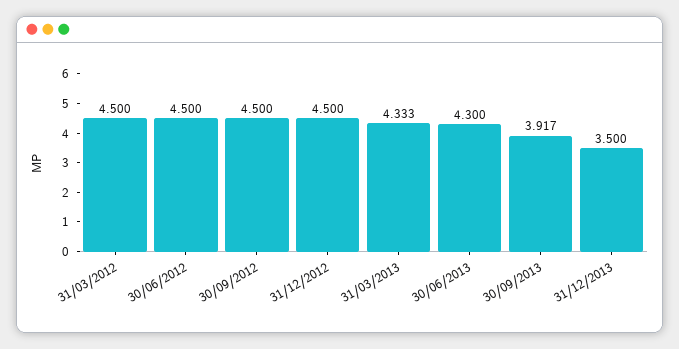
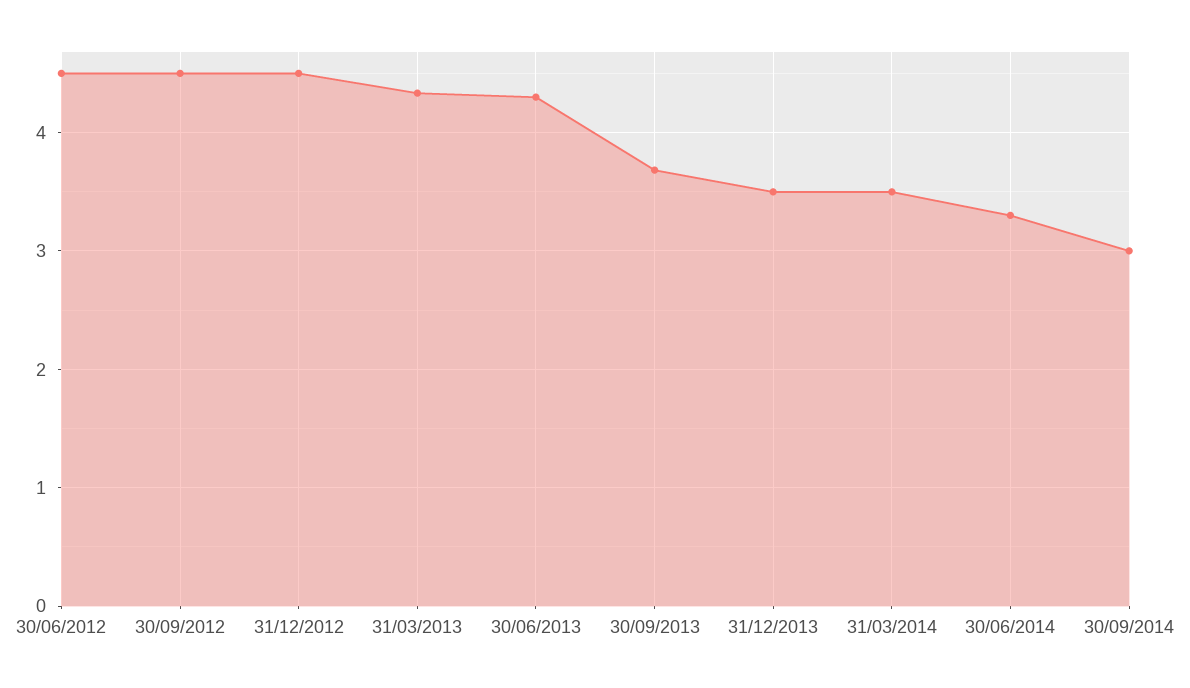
31/03/2012: 4.5 -> none
30/09/2013: 3.917 -> 3.7
31/03/2014: none -> 3.5
30/06/2014: none -> 3.3
30/09/2014: none -> 3

